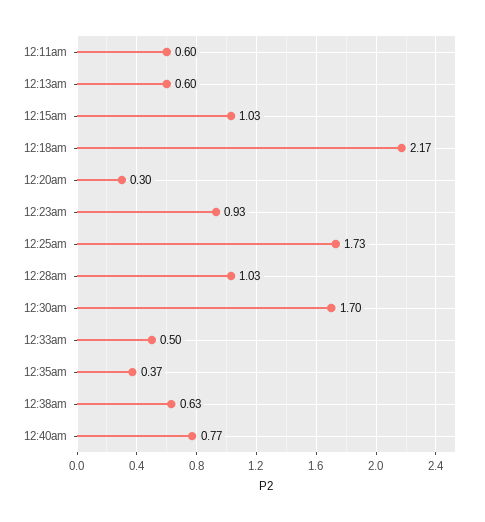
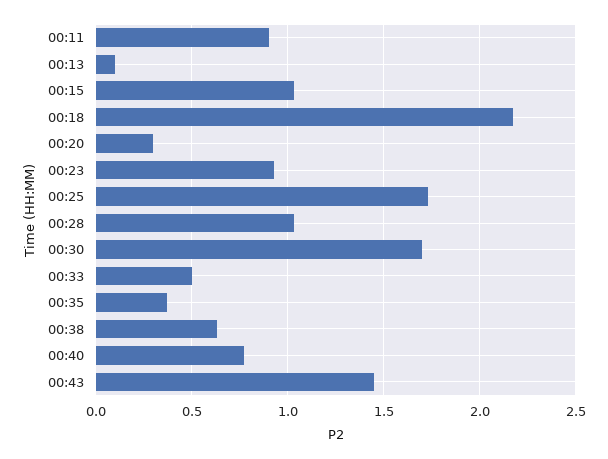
12:11am: 0.6 -> 0.9
12:13am: 0.6 -> 0.1
00:43: none -> 1.45

